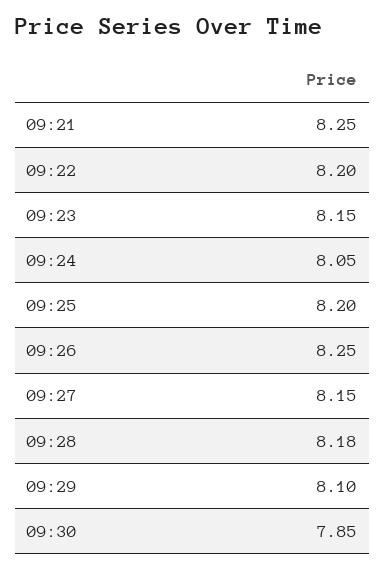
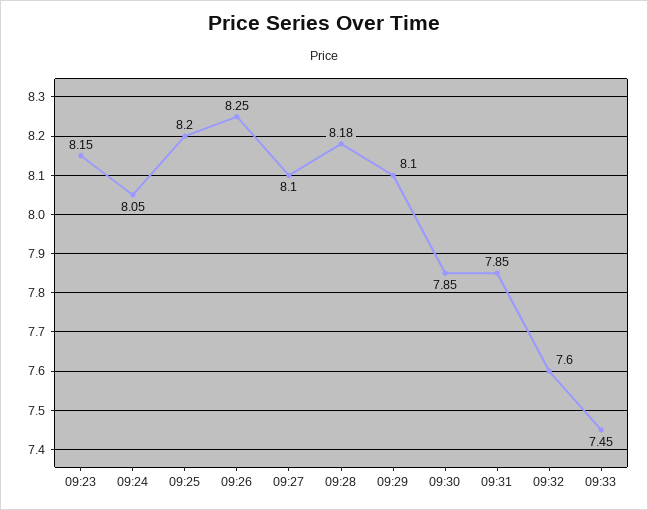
09:21: 8.25 -> none
09:22: 8.2 -> none
09:27: 8.15 -> 8.1
09:31: none -> 7.85
09:32: none -> 7.6
09:33: none -> 7.45

